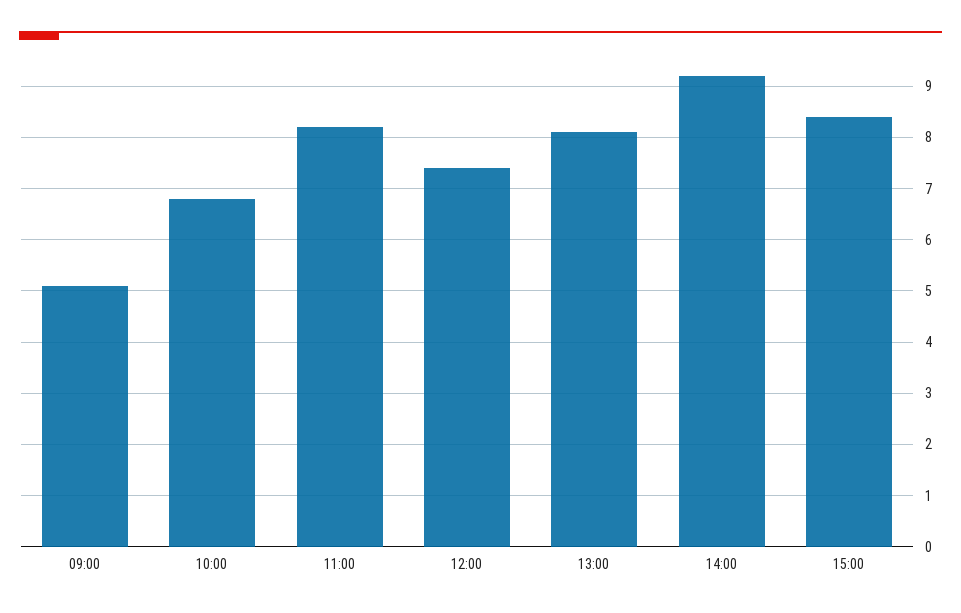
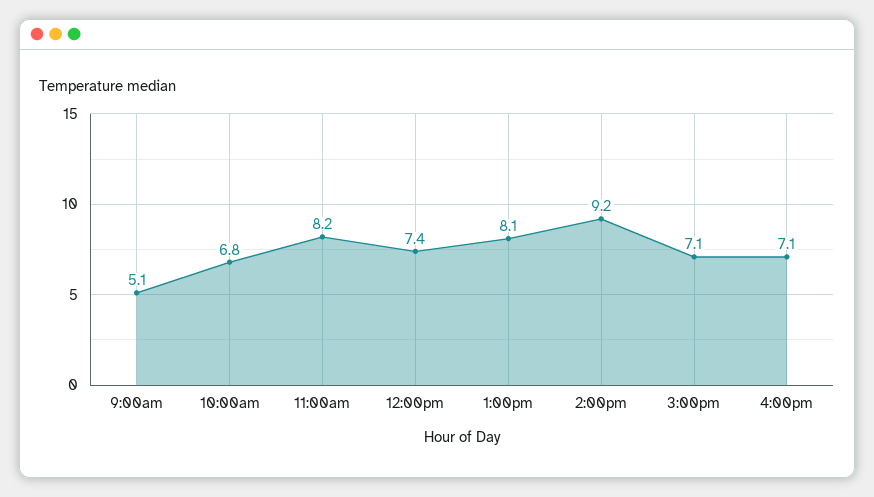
15:00: 8.5 -> 7.1
4:00pm: none -> 7.1

